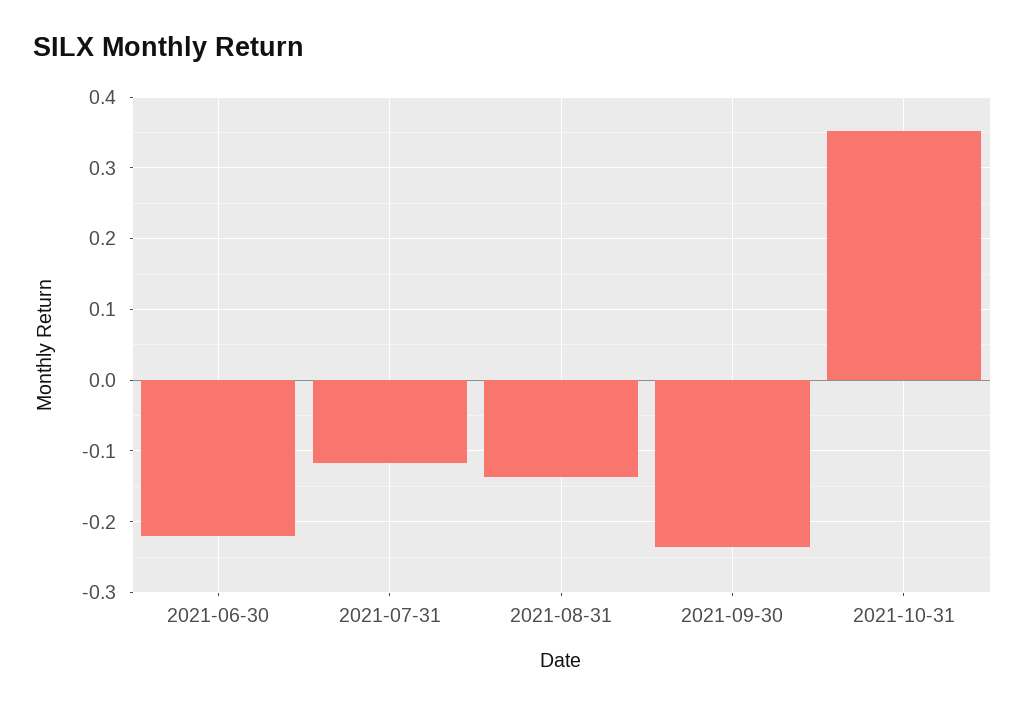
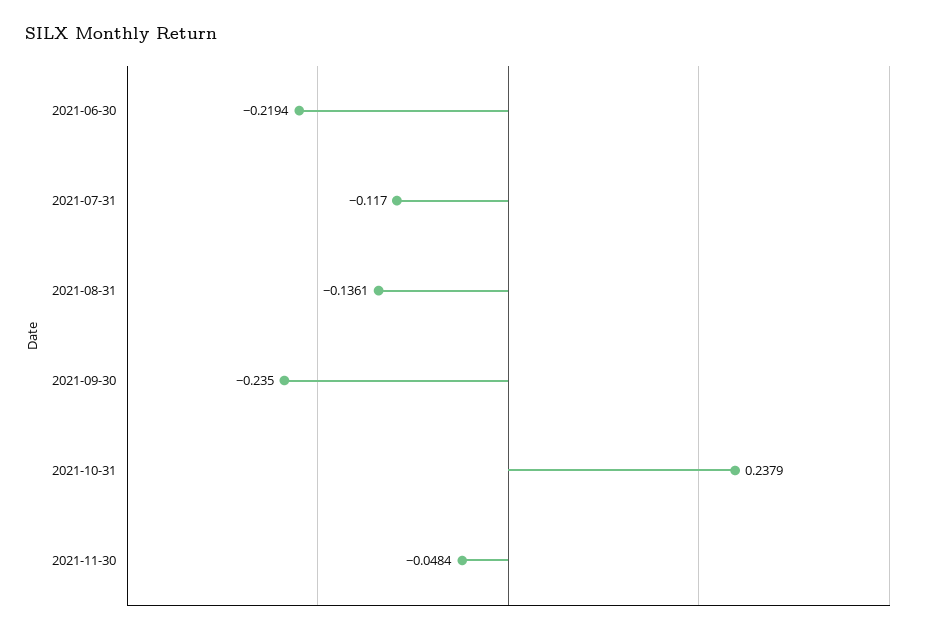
2021-10-31: 0.35 -> 0.2379
2021-11-30: none -> -0.0484

